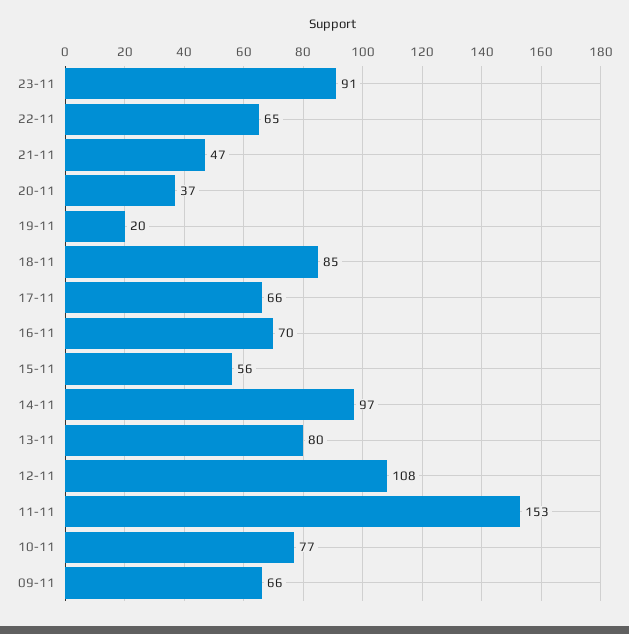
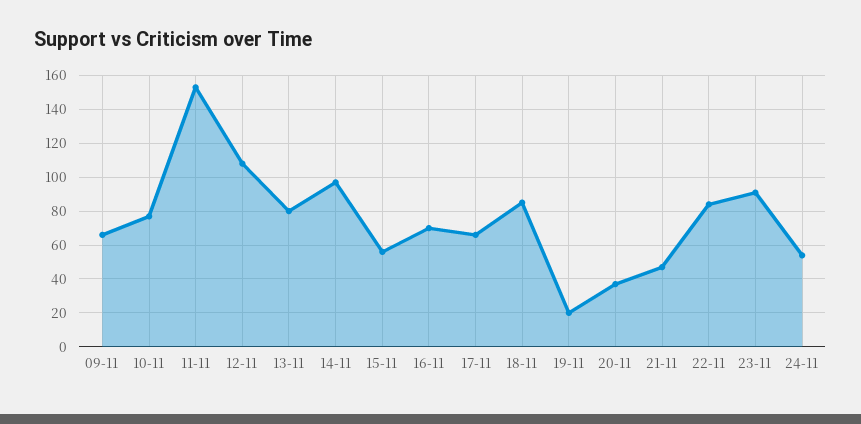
22-11: 65 -> 85
24-11: none -> 55

